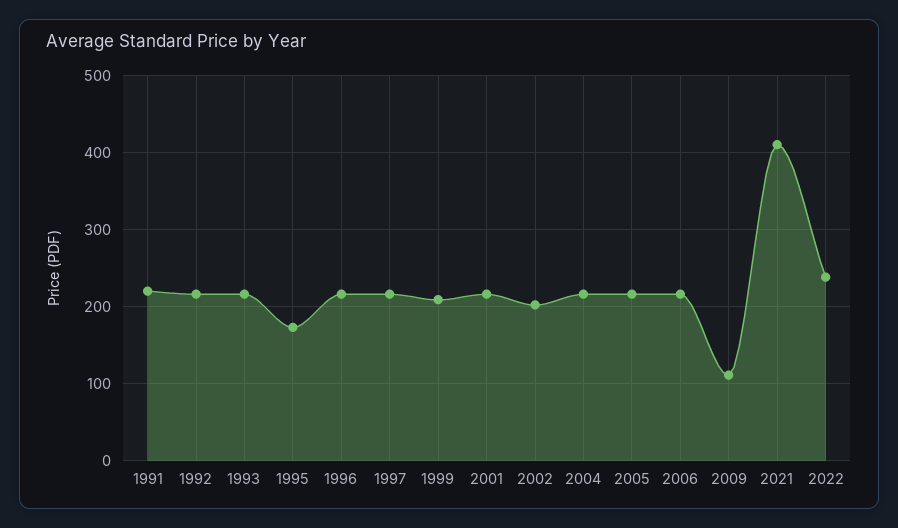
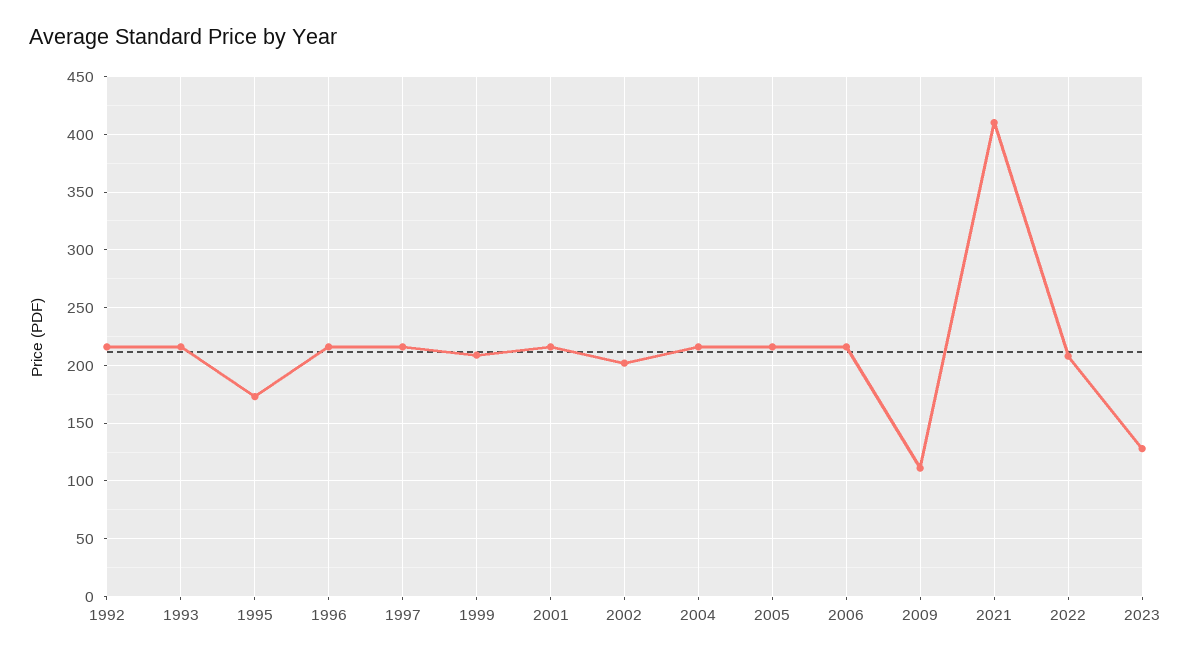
1991: 220 -> none
2022: 240 -> 210
2023: none -> 130

